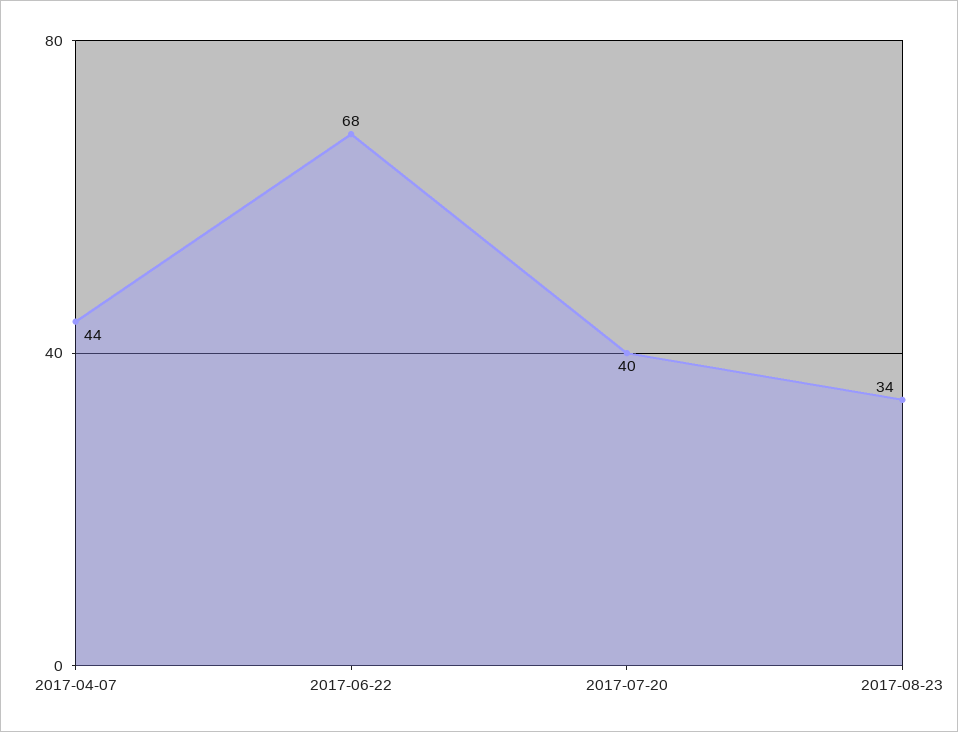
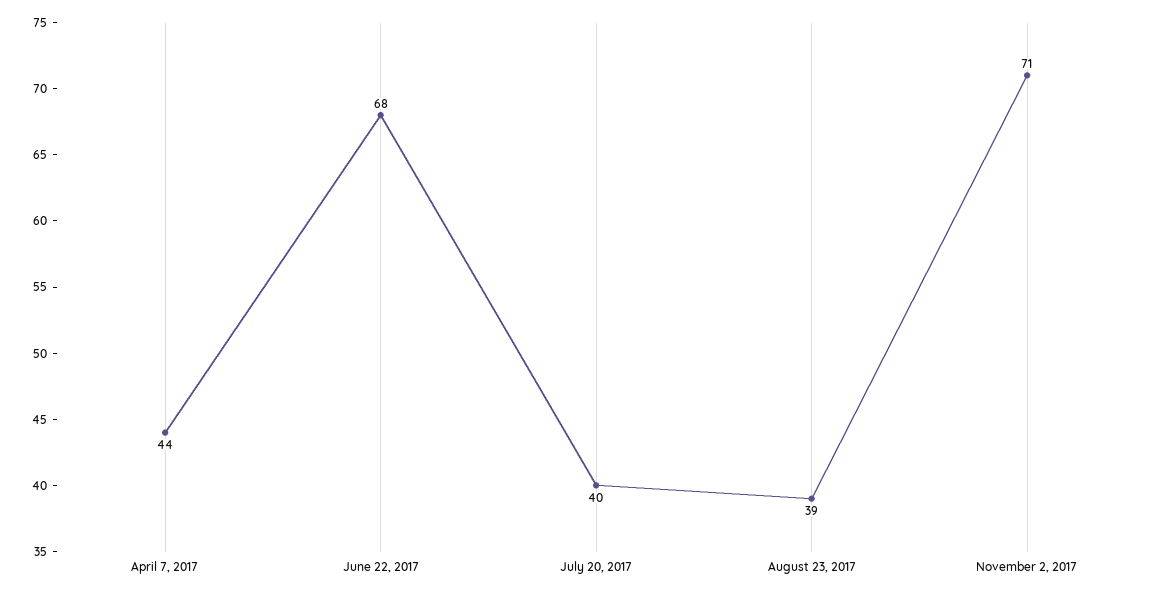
2017-08-23: 34 -> 39
November 2, 2017: none -> 71

